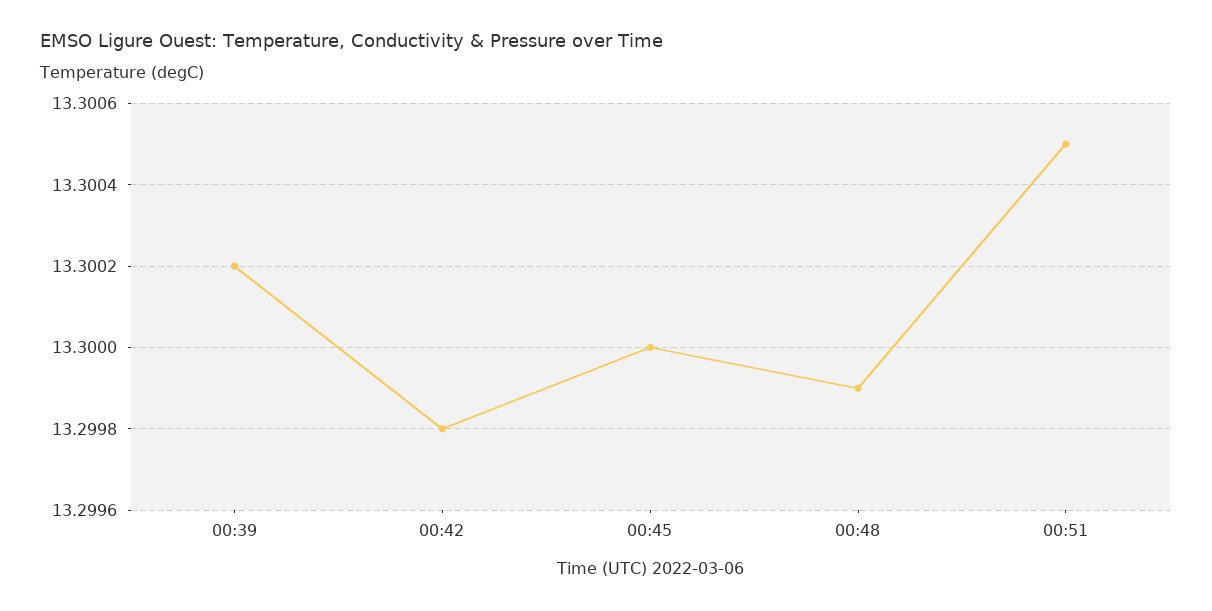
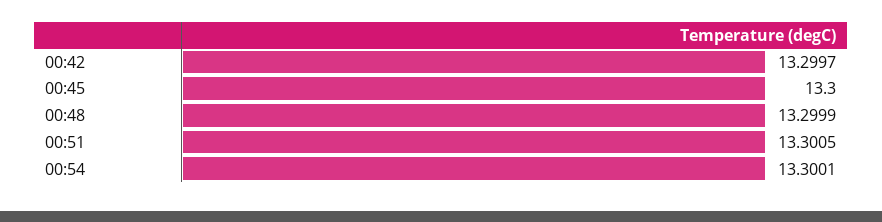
00:39: 13.3002 -> none
00:42: 13.2998 -> 13.2997
00:54: none -> 13.3001

